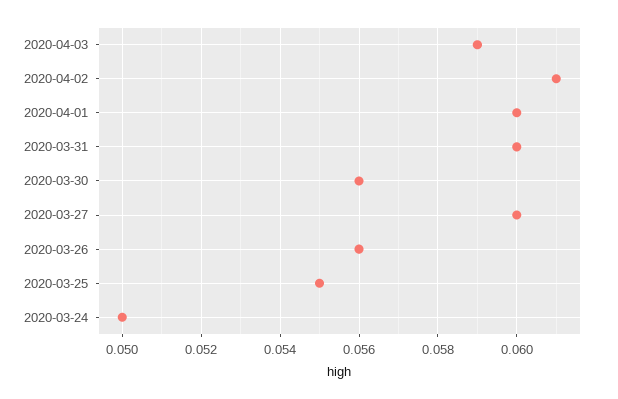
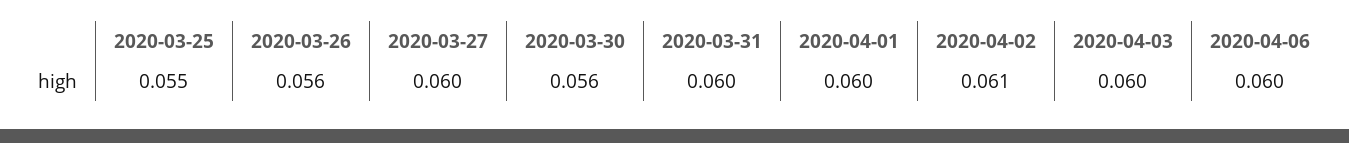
2020-04-03: 0.059 -> 0.06
2020-03-24: 0.05 -> none
2020-04-06: none -> 0.06

